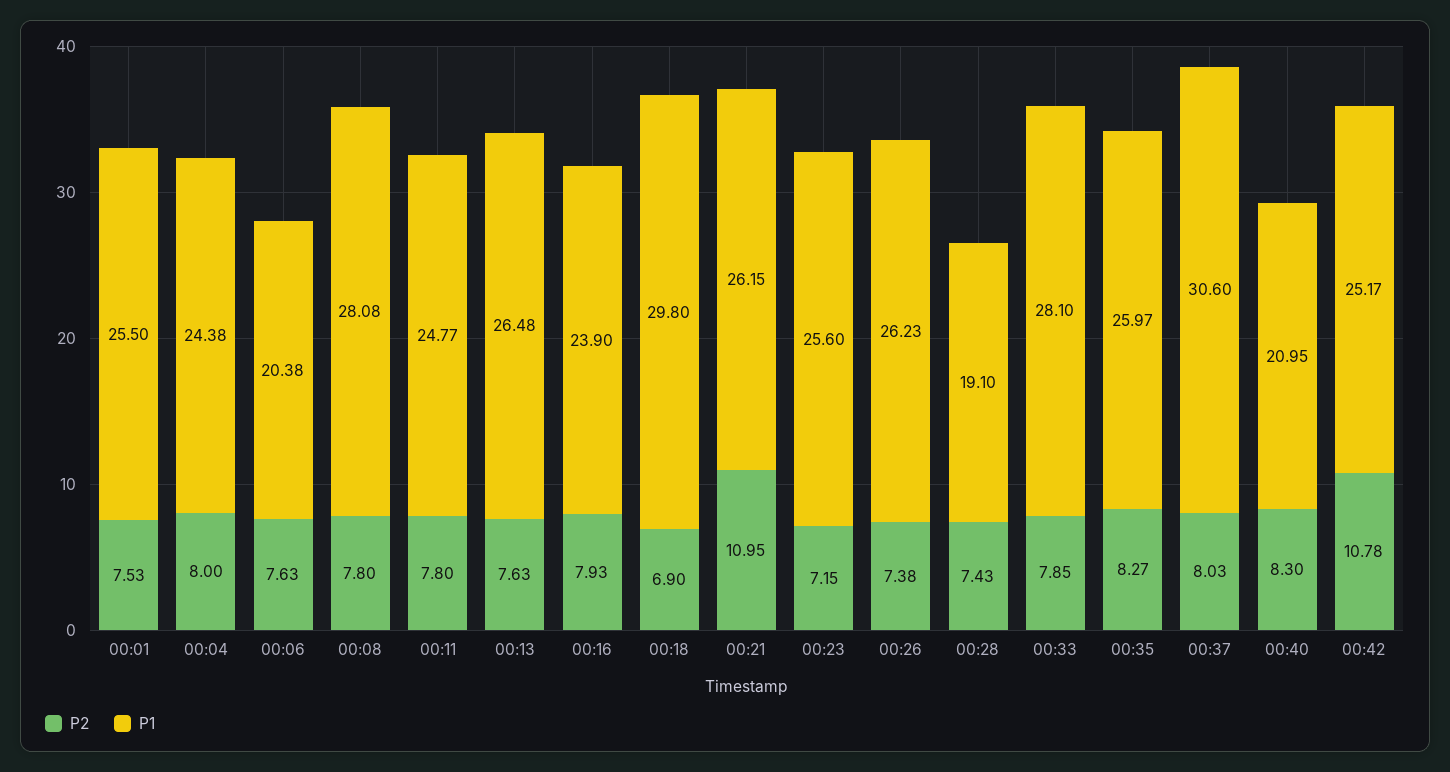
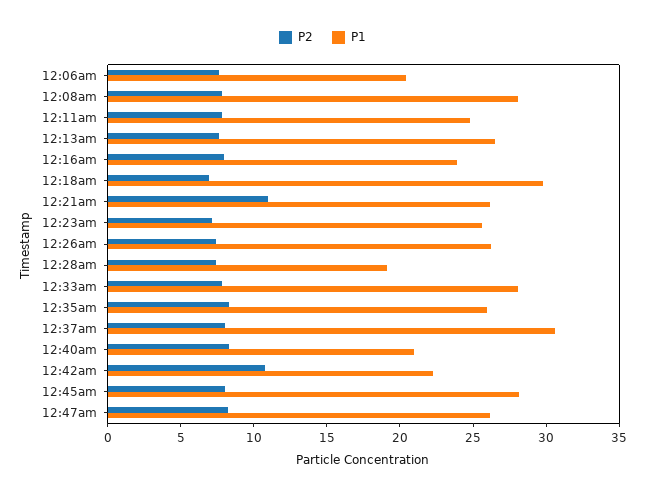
P2, 00:01: 7.53 -> none
P1, 00:01: 25.5 -> none
P2, 00:04: 8 -> none
P1, 00:04: 24.38 -> none
P1, 00:42: 25.17 -> 22
P2, 12:45am: none -> 8
P1, 12:45am: none -> 28
P2, 12:47am: none -> 8
P1, 12:47am: none -> 26

